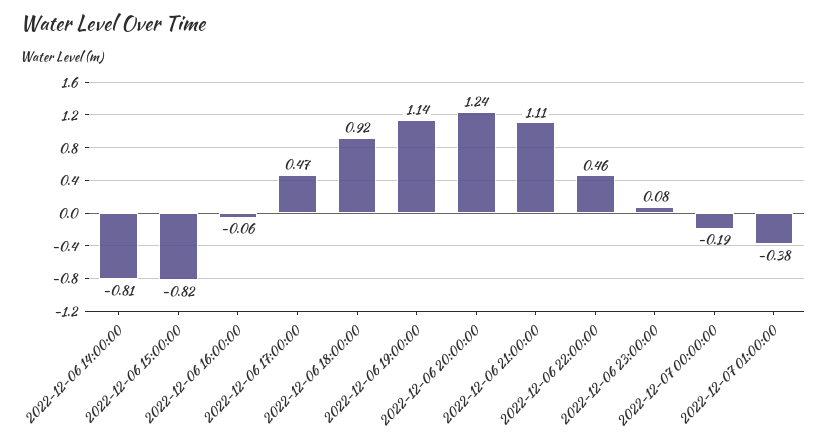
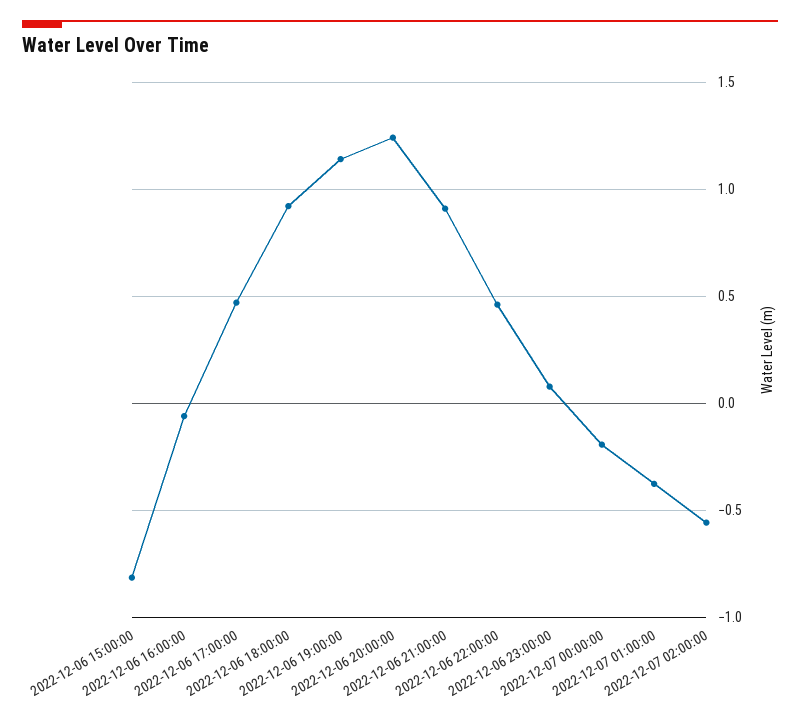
2022-12-06 14:00:00: -0.81 -> none
2022-12-06 21:00:00: 1.11 -> 0.9
2022-12-07 02:00:00: none -> -0.55

